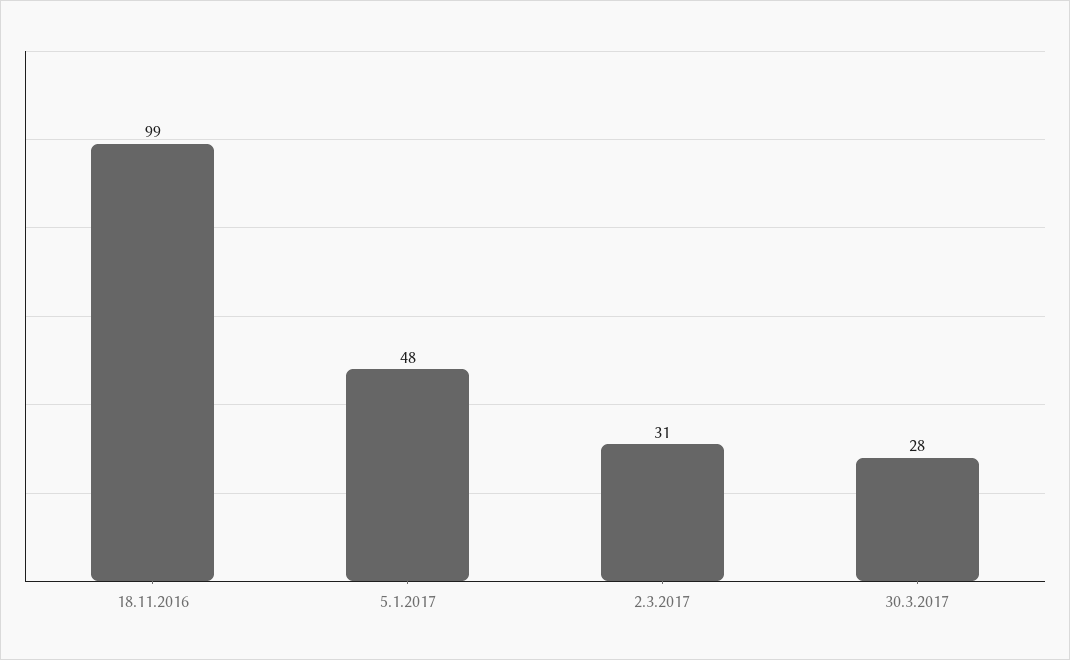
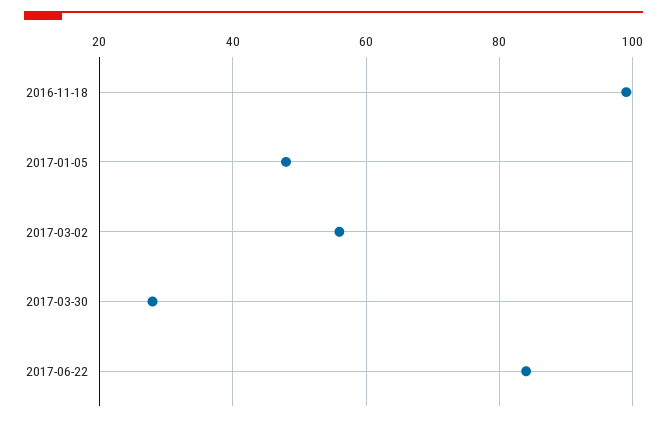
2.3.2017: 31 -> 55
2017-06-22: none -> 85

